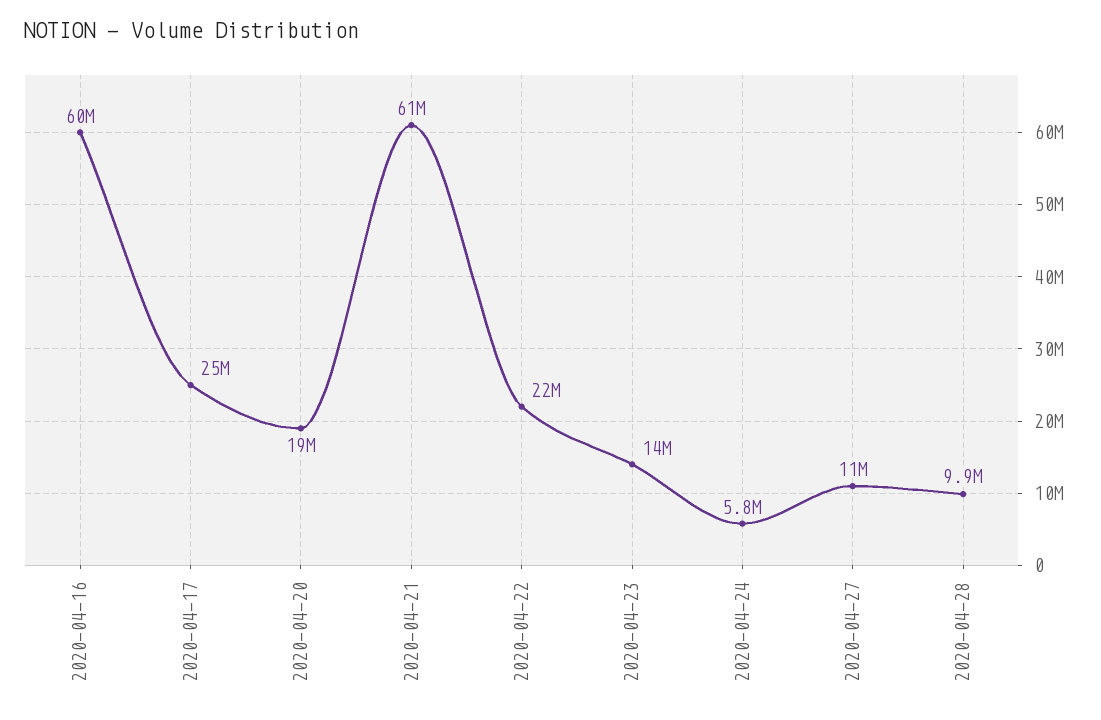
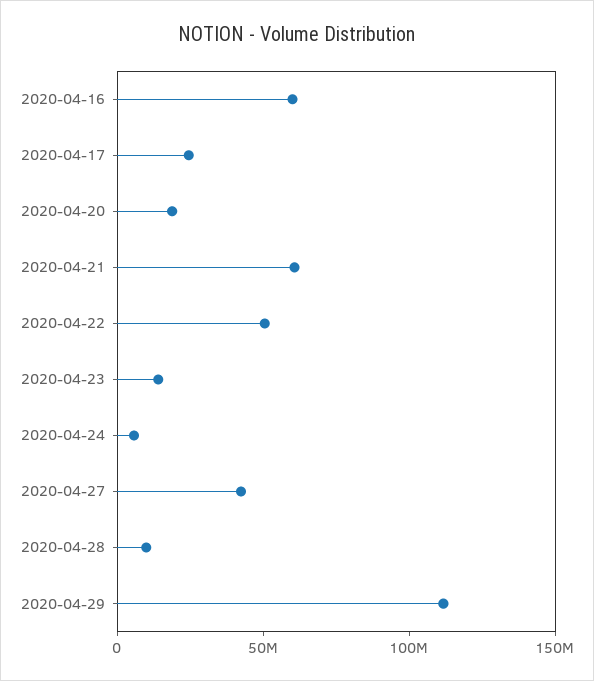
2020-04-22: 22000000 -> 50000000
2020-04-27: 11000000 -> 40000000
2020-04-29: none -> 110000000

